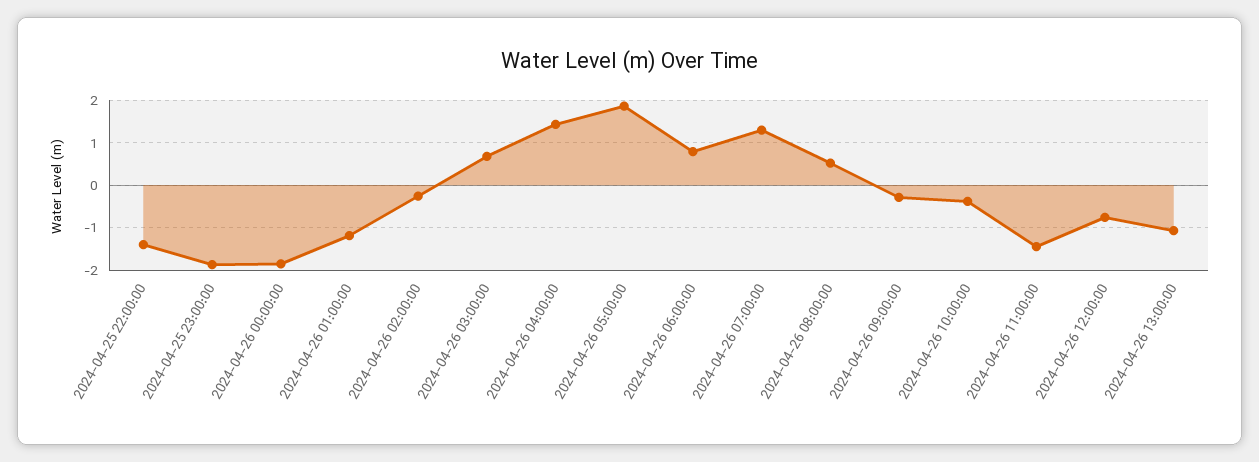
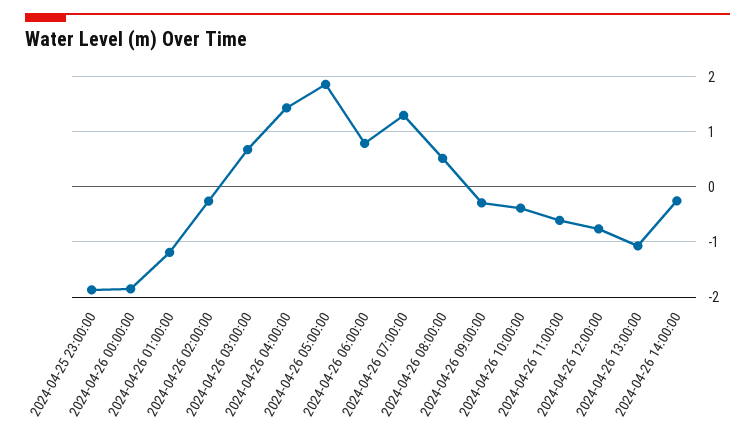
2024-04-25 22:00:00: -1.4 -> none
2024-04-26 11:00:00: -1.4 -> -0.6
2024-04-26 14:00:00: none -> -0.2

